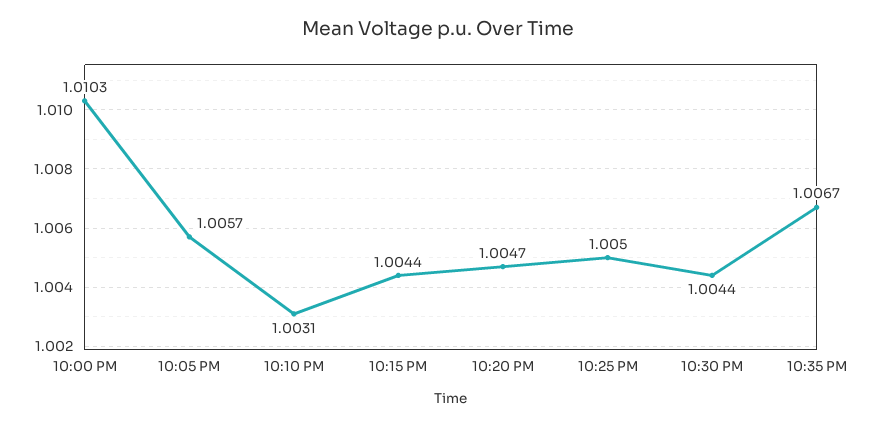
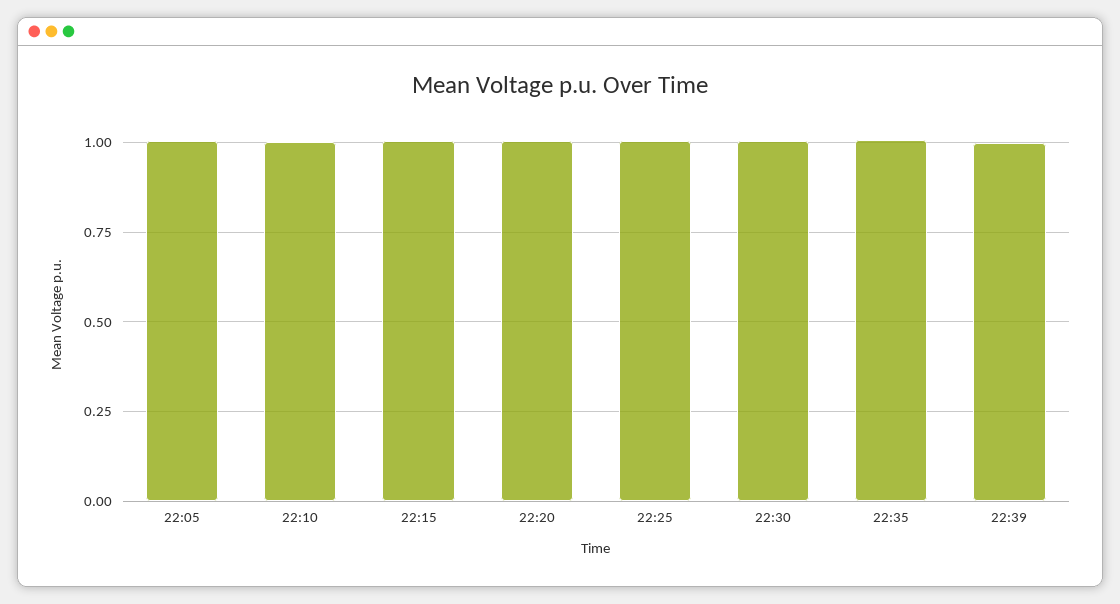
10:00 PM: 1.0103 -> none
22:39: none -> 1

